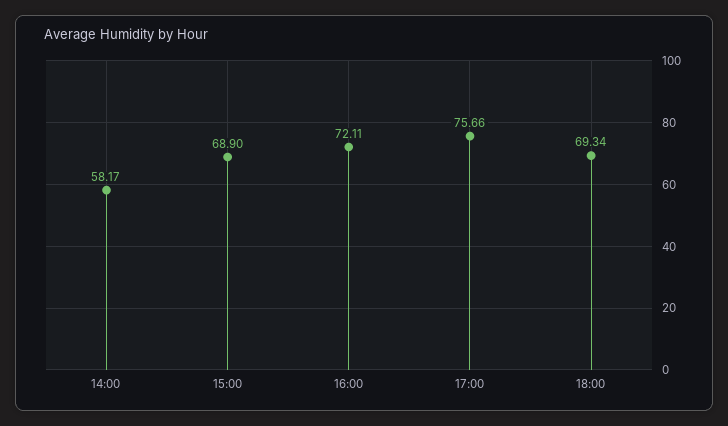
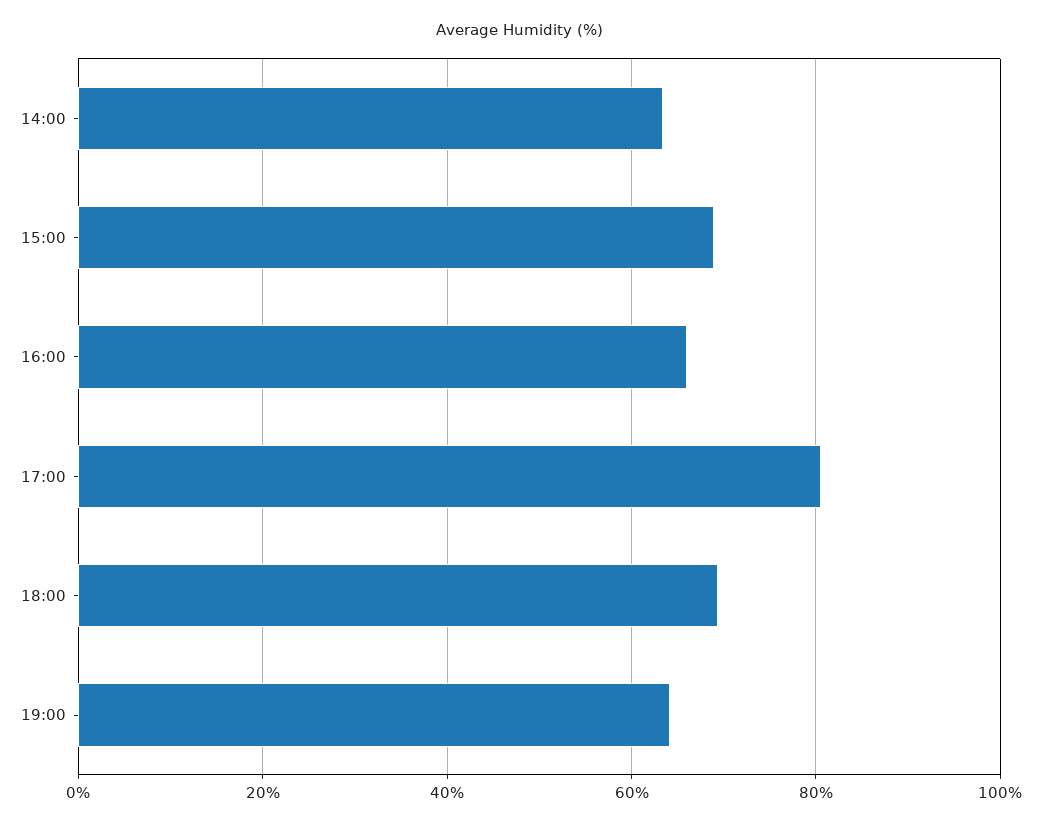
14:00: 58.17 -> 64
16:00: 72.11 -> 66
17:00: 75.66 -> 80
19:00: none -> 64

